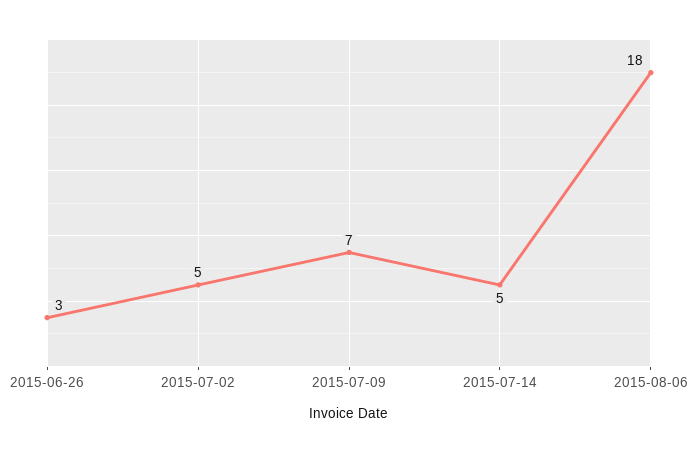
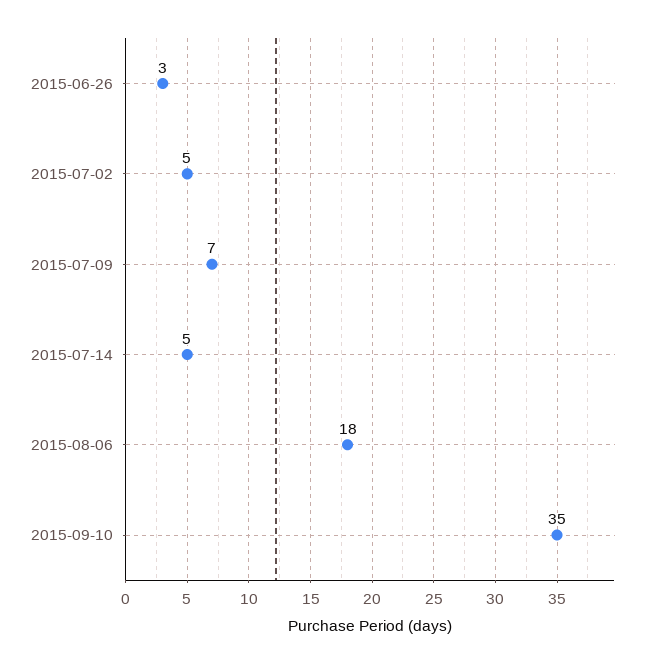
2015-09-10: none -> 35

